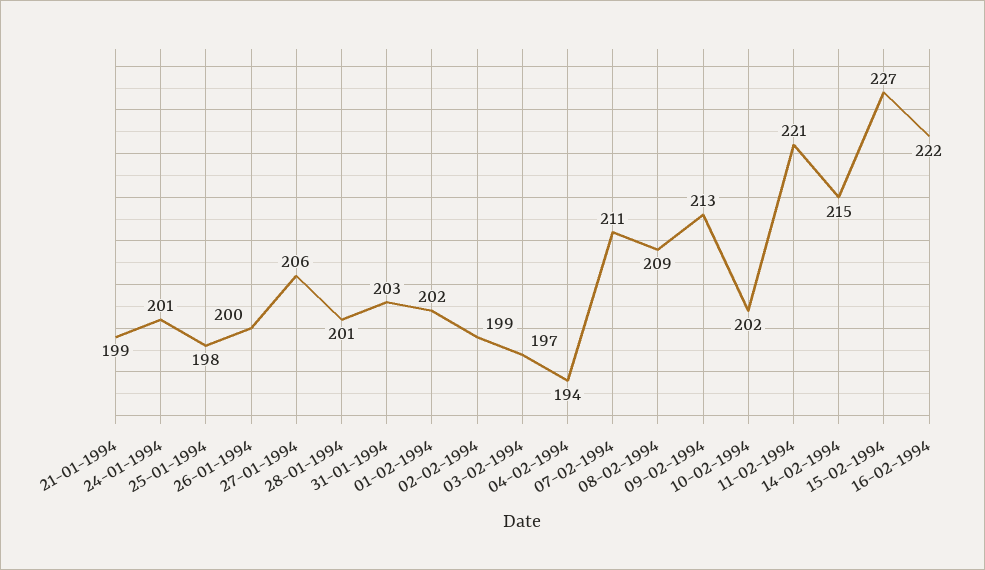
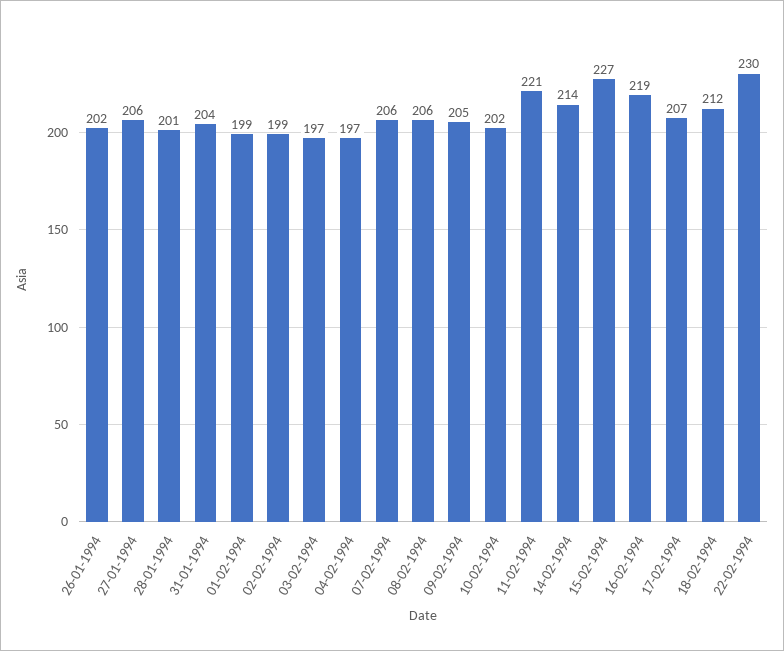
21-01-1994: 199 -> none
24-01-1994: 201 -> none
25-01-1994: 198 -> none
26-01-1994: 200 -> 202
31-01-1994: 203 -> 204
01-02-1994: 202 -> 199
04-02-1994: 194 -> 197
07-02-1994: 211 -> 206
08-02-1994: 209 -> 206
09-02-1994: 213 -> 205
14-02-1994: 215 -> 214
16-02-1994: 222 -> 219
17-02-1994: none -> 207
18-02-1994: none -> 212
22-02-1994: none -> 230

